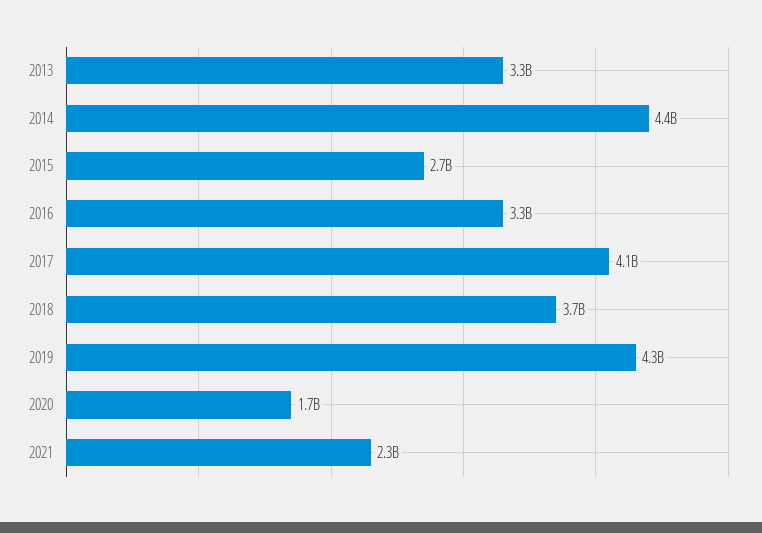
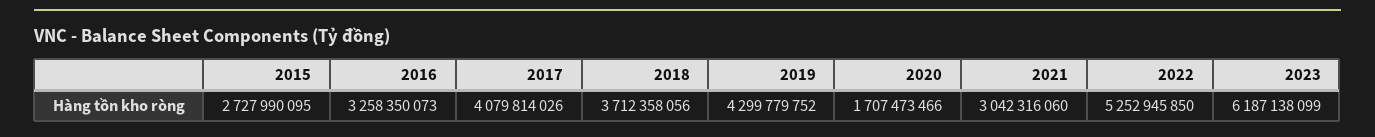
2013: 3300000000 -> none
2014: 4400000000 -> none
2021: 2300000000 -> 3042316060
2022: none -> 5252945850
2023: none -> 6187138099

